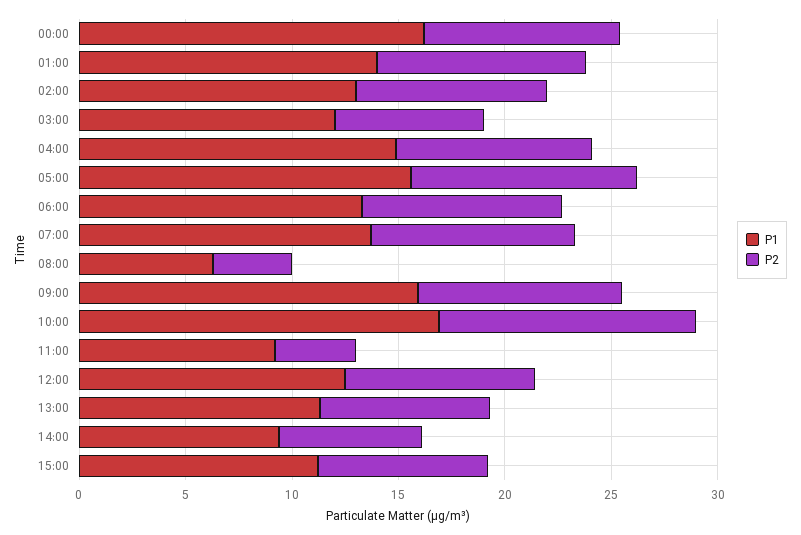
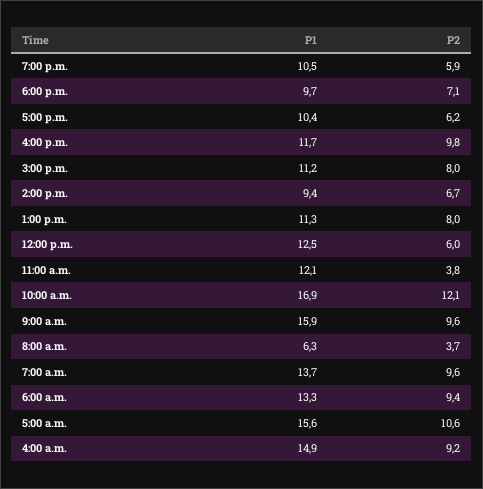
P1, 00:00: 16 -> none
P2, 00:00: 9 -> none
P1, 01:00: 14 -> none
P2, 01:00: 10 -> none
P1, 02:00: 13 -> none
P2, 02:00: 9 -> none
P1, 03:00: 12 -> none
P2, 03:00: 7 -> none
P1, 11:00: 9 -> 12.1
P2, 12:00: 9 -> 6
P1, 7:00 p.m.: none -> 10.5
P2, 7:00 p.m.: none -> 5.9
P1, 6:00 p.m.: none -> 9.7
P2, 6:00 p.m.: none -> 7.1
P1, 5:00 p.m.: none -> 10.4
P2, 5:00 p.m.: none -> 6.2
P1, 4:00 p.m.: none -> 11.7
P2, 4:00 p.m.: none -> 9.8

